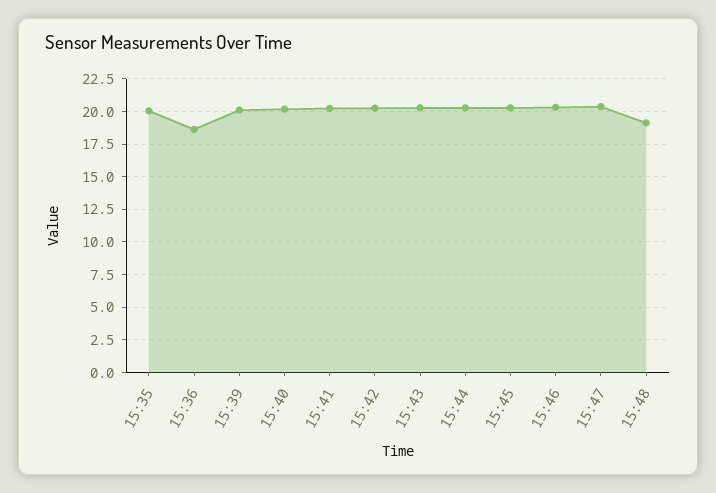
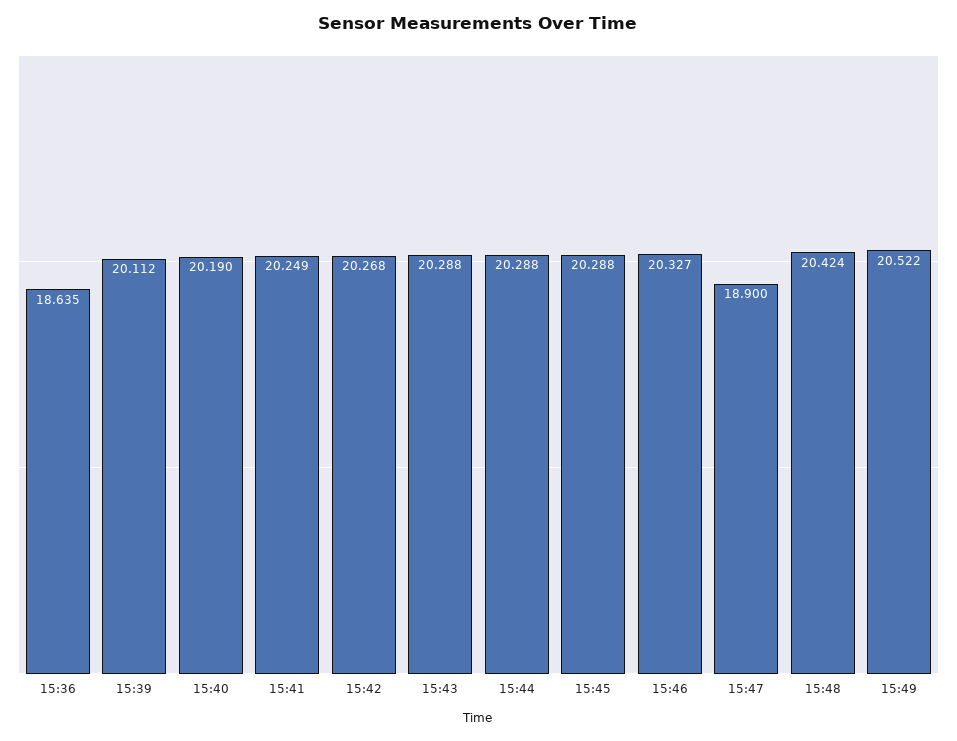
15:35: 20 -> none
15:47: 20.5 -> 18.9
15:48: 19 -> 20.424
15:49: none -> 20.522

